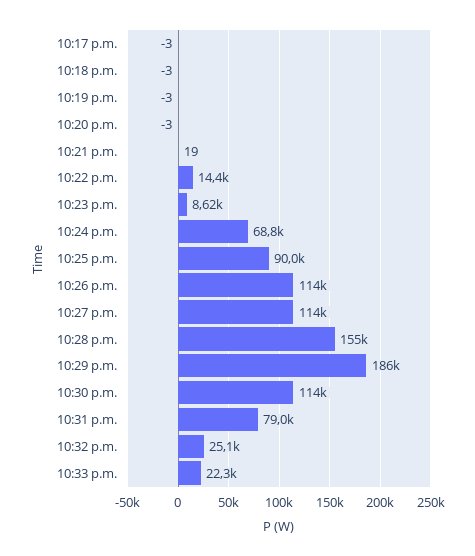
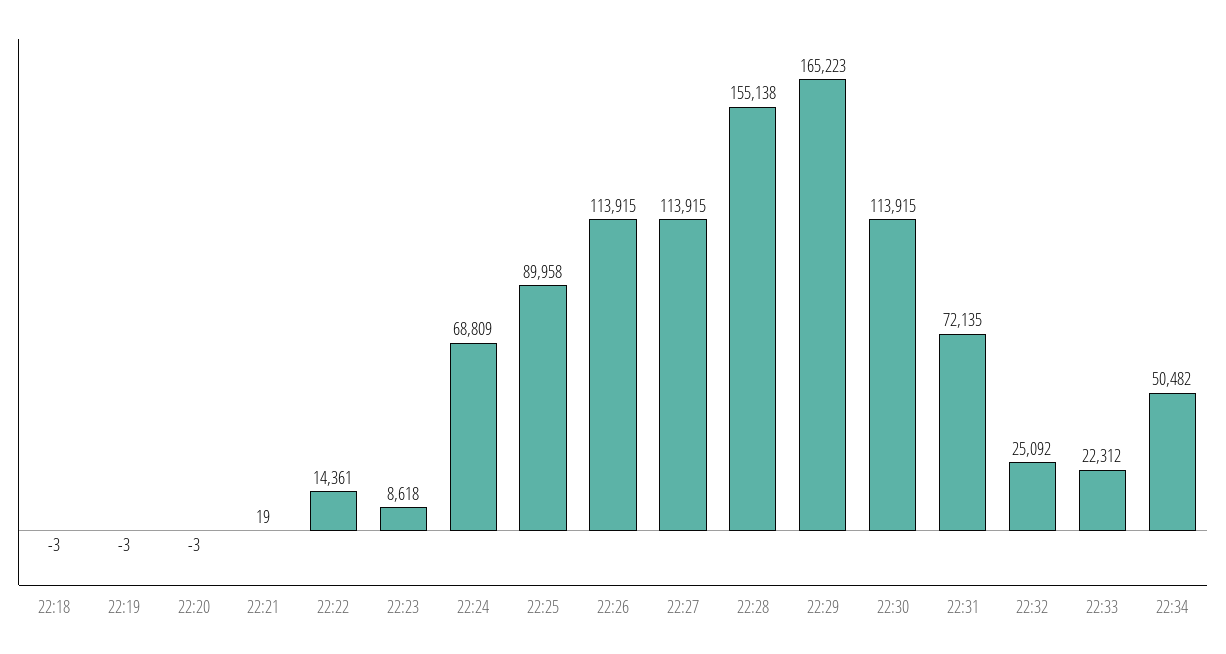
10:17 p.m.: -3 -> none
10:29 p.m.: 186000 -> 165223
10:31 p.m.: 79000 -> 72135
22:34: none -> 50482

